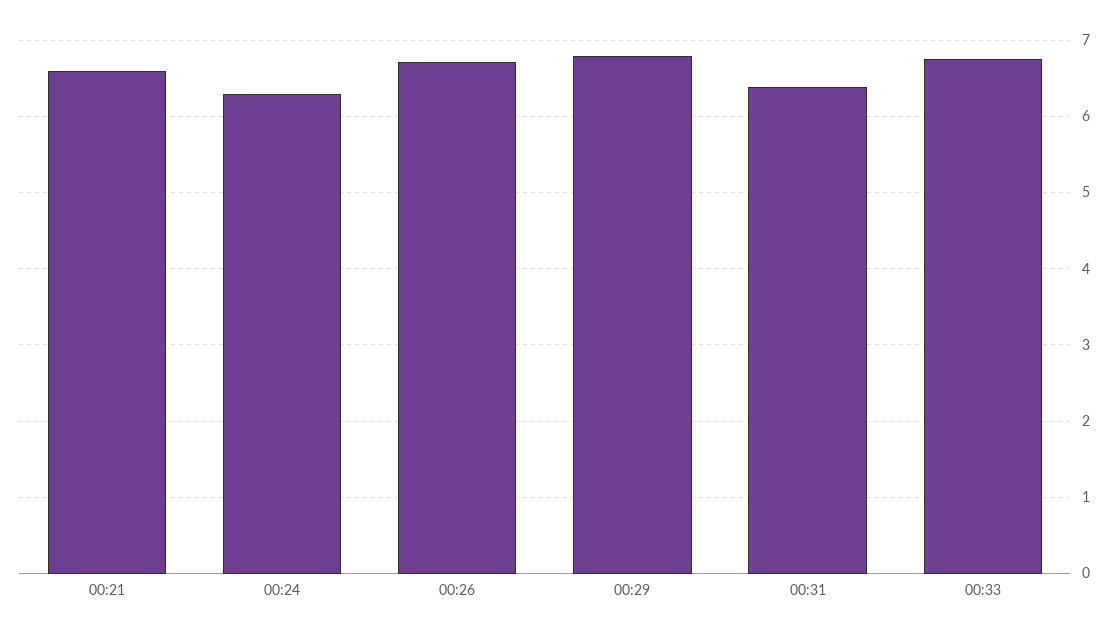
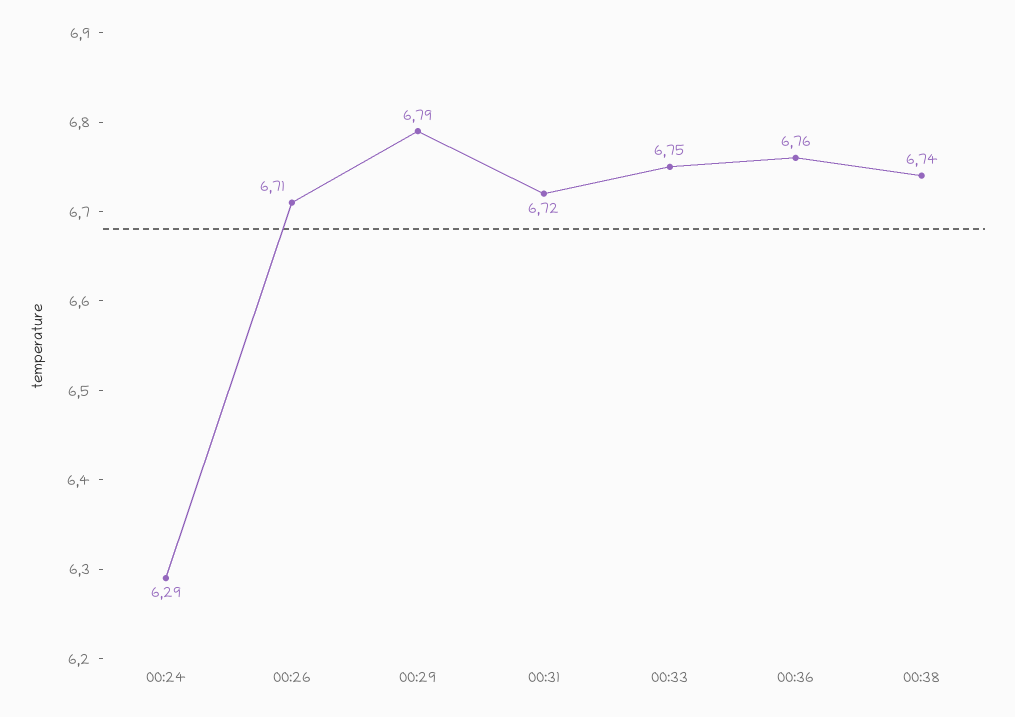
00:21: 6.6 -> none
00:31: 6.4 -> 6.72
00:36: none -> 6.76
00:38: none -> 6.74

